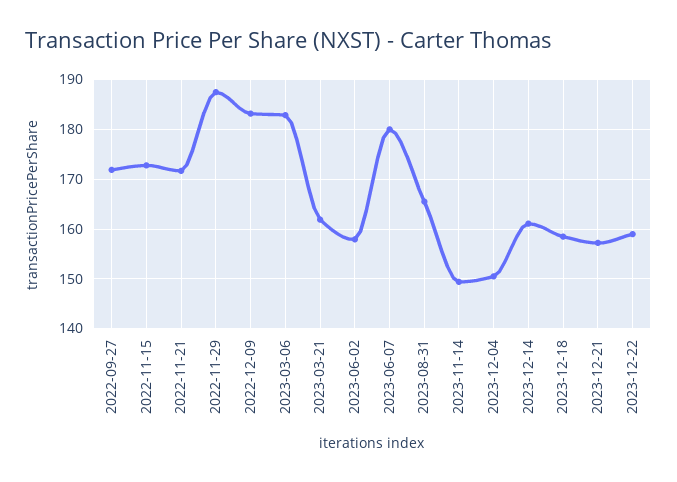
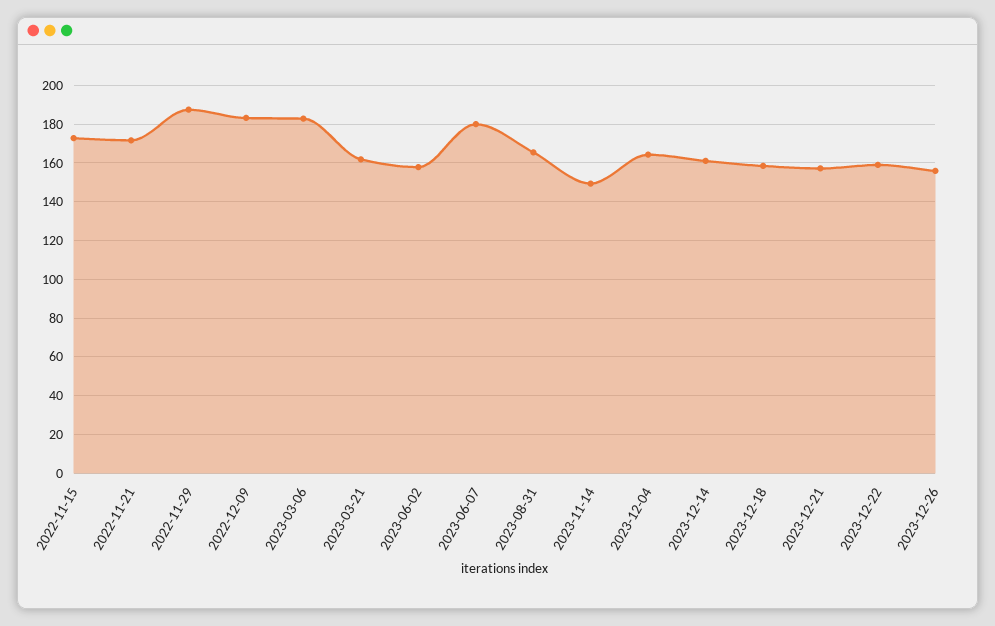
2022-09-27: 172 -> none
2023-12-04: 150 -> 165
2023-12-26: none -> 155

